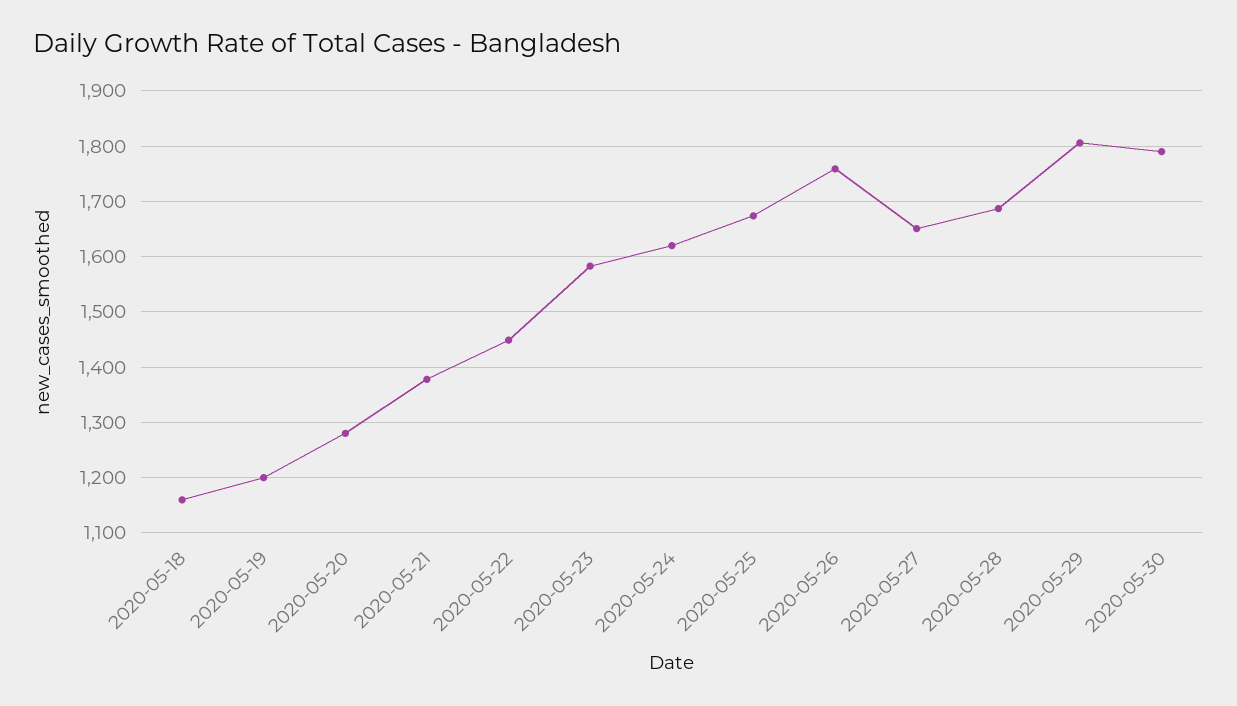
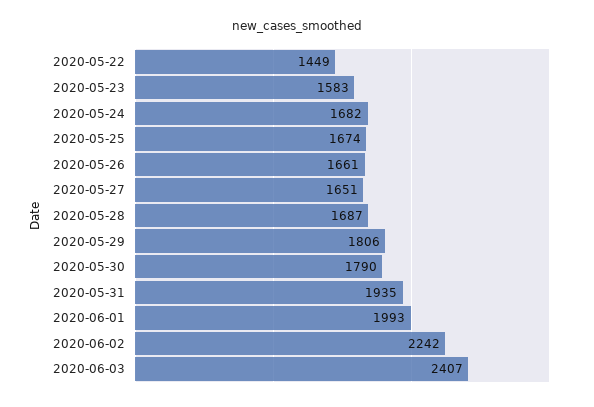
2020-05-18: 1160 -> none
2020-05-19: 1200 -> none
2020-05-20: 1280 -> none
2020-05-21: 1380 -> none
2020-05-24: 1620 -> 1682
2020-05-26: 1760 -> 1661
2020-05-31: none -> 1935
2020-06-01: none -> 1993
2020-06-02: none -> 2242
2020-06-03: none -> 2407

